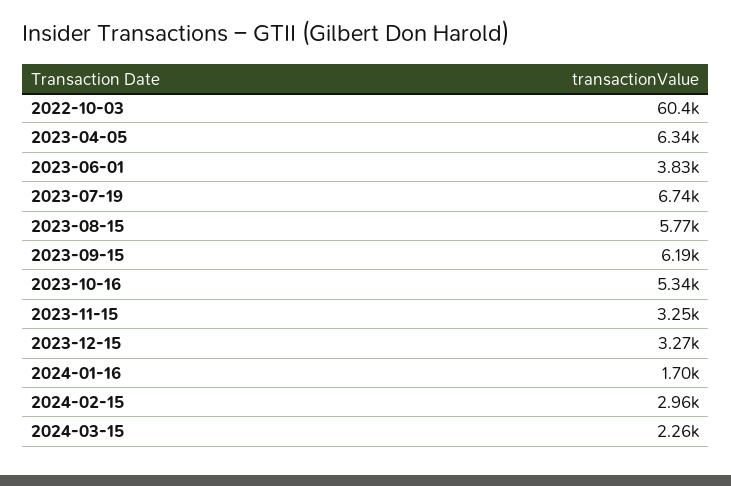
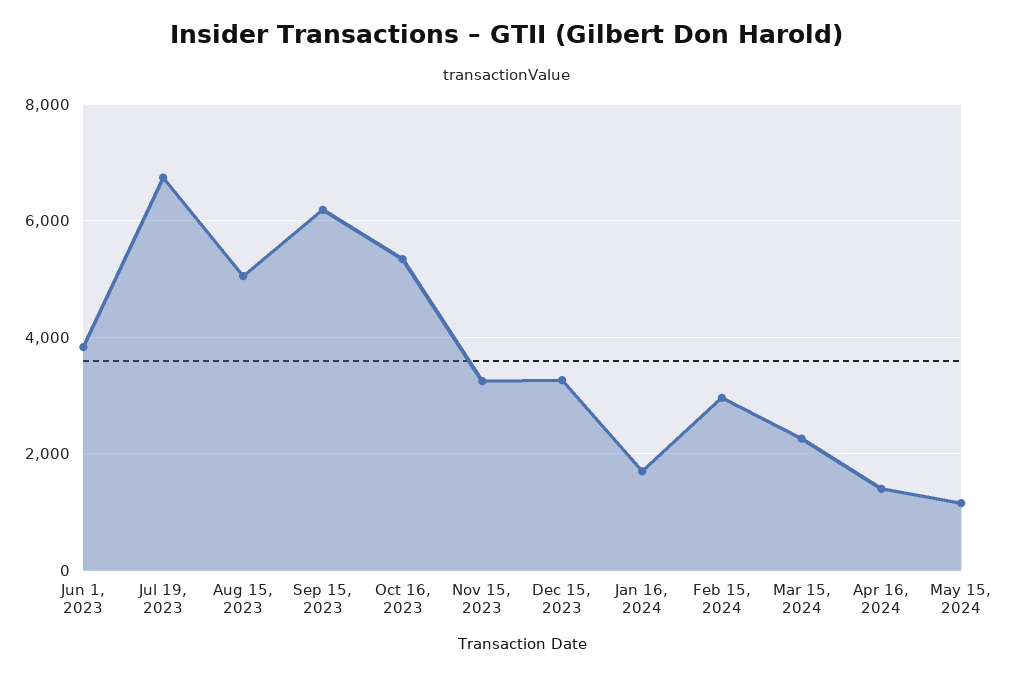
2022-10-03: 60400 -> none
2023-04-05: 6340 -> none
2023-08-15: 5770 -> 5000
Apr 16, 2024: none -> 1400
May 15, 2024: none -> 1200

